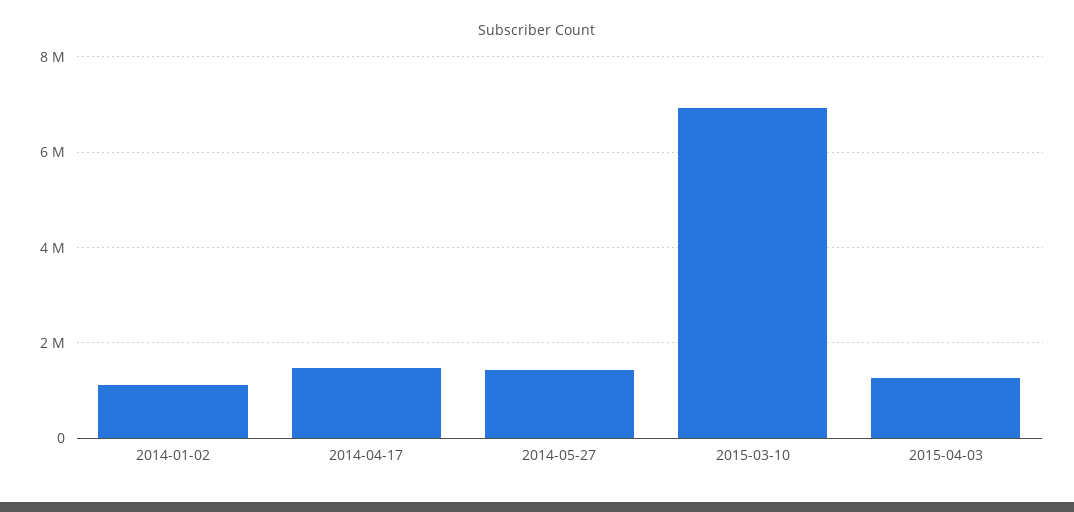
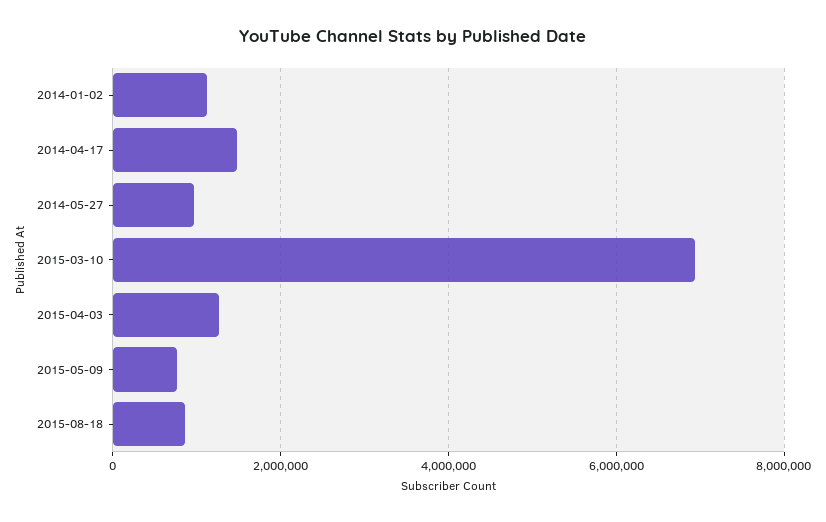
2014-05-27: 1400000 -> 1000000
2015-05-09: none -> 800000
2015-08-18: none -> 800000

